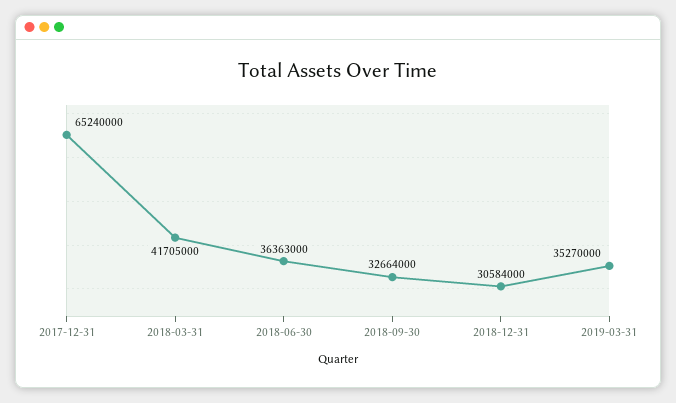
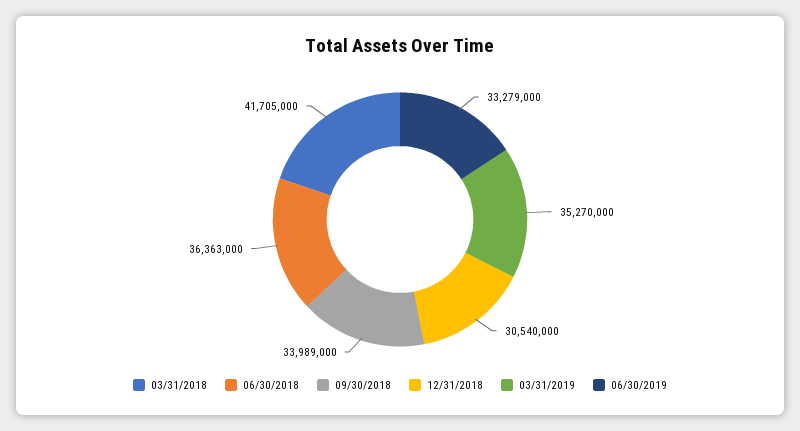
2017-12-31: 65240000 -> none
2018-09-30: 32664000 -> 33989000
2018-12-31: 30584000 -> 30540000
06/30/2019: none -> 33279000

